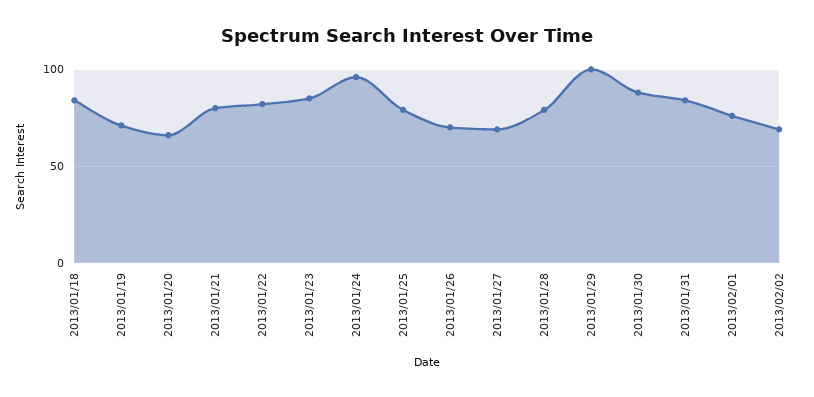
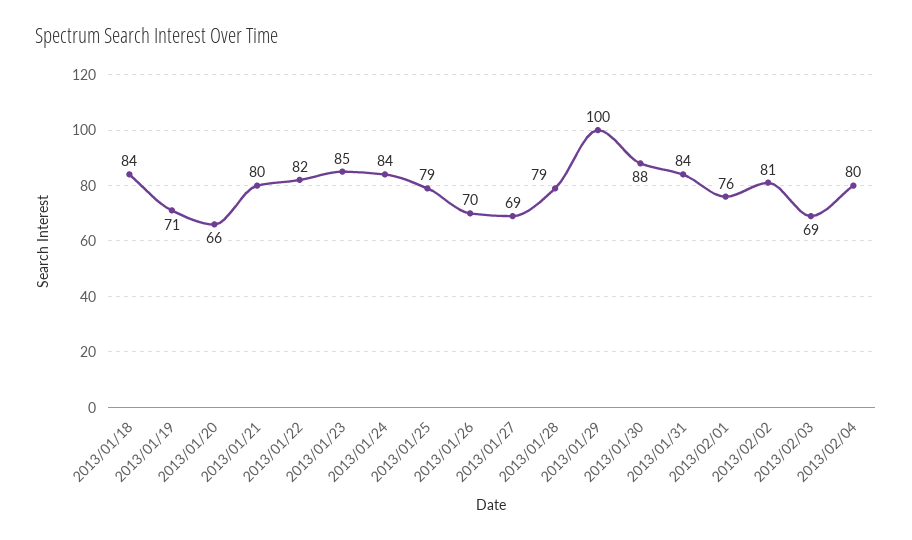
2013/01/24: 95 -> 84
2013/02/02: 70 -> 81
2013/02/03: none -> 69
2013/02/04: none -> 80

